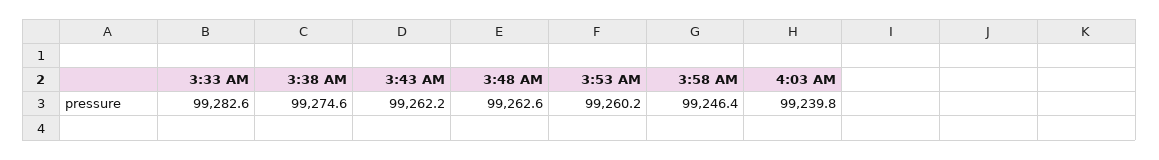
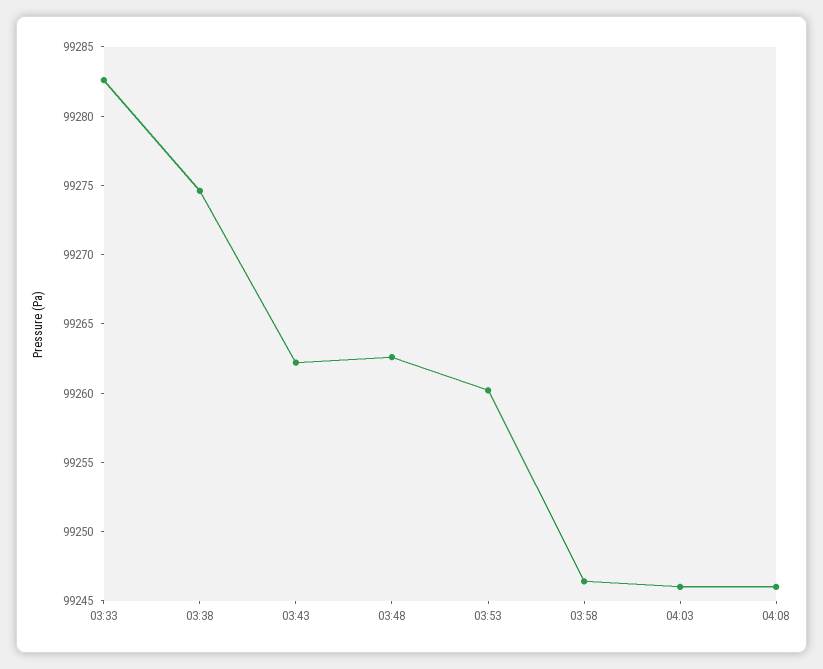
4:03 AM: 99239.8 -> 99246
04:08: none -> 99246

